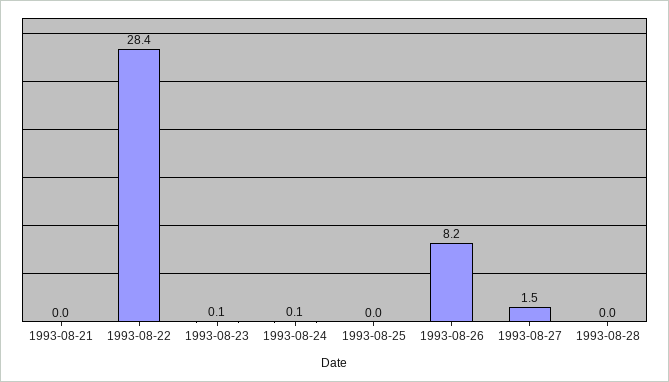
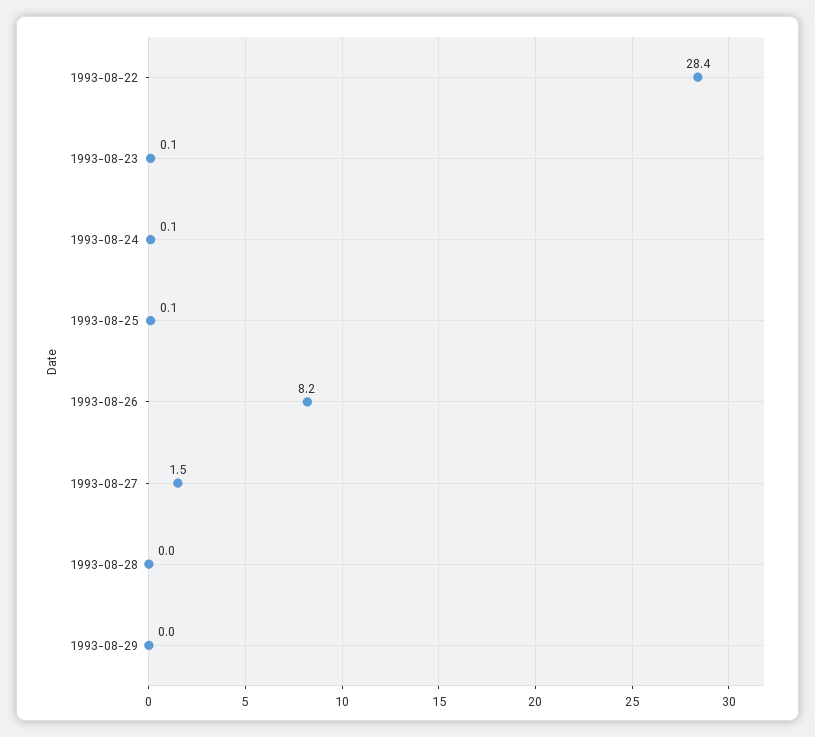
1993-08-21: 0 -> none
1993-08-25: 0 -> 0.1
1993-08-29: none -> 0

